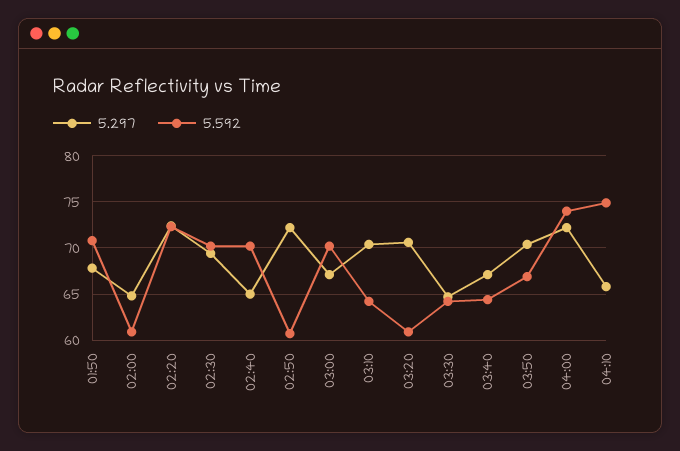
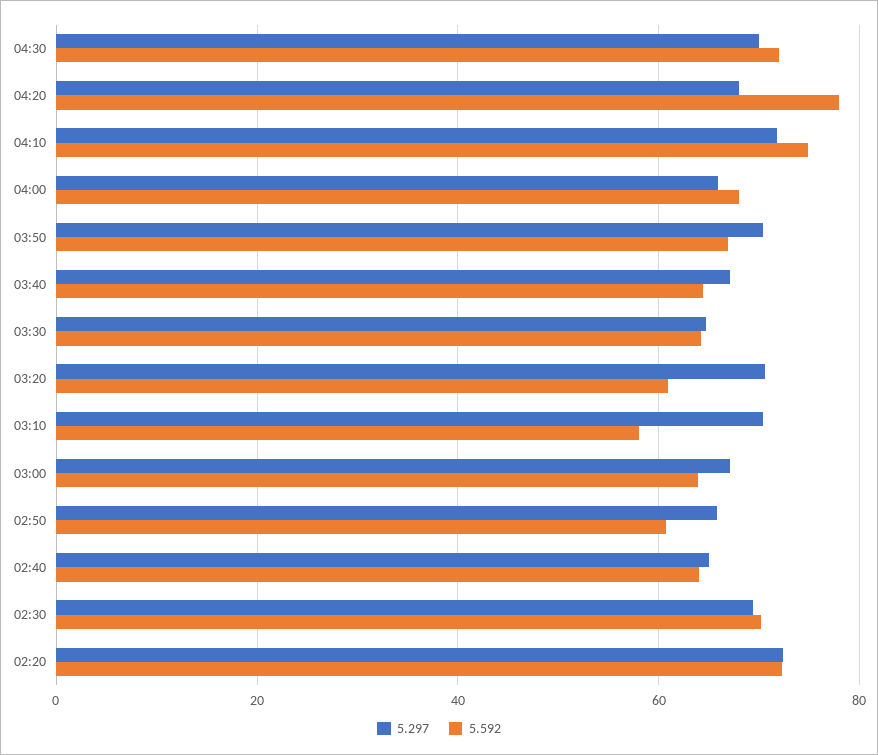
5.297, 01:50: 68 -> none
5.592, 01:50: 71 -> none
5.297, 02:00: 65 -> none
5.592, 02:00: 61 -> none
5.592, 02:40: 70 -> 64
5.297, 02:50: 72 -> 66
5.592, 03:00: 70 -> 64
5.592, 03:10: 64 -> 58
5.297, 04:00: 72 -> 66
5.592, 04:00: 74 -> 68
5.297, 04:10: 66 -> 72
5.297, 04:30: none -> 70
5.592, 04:30: none -> 72
5.297, 04:20: none -> 68
5.592, 04:20: none -> 78

